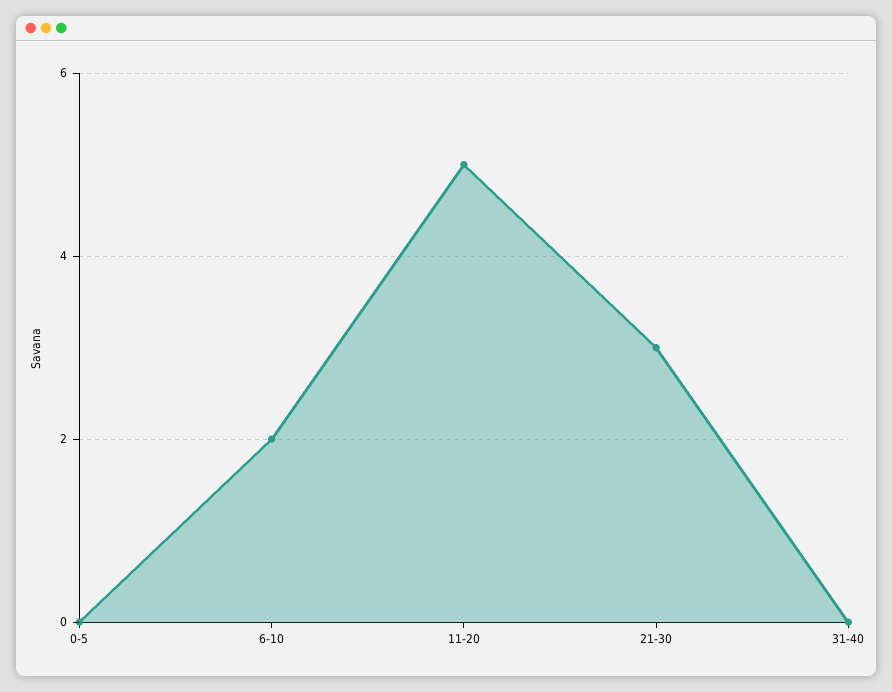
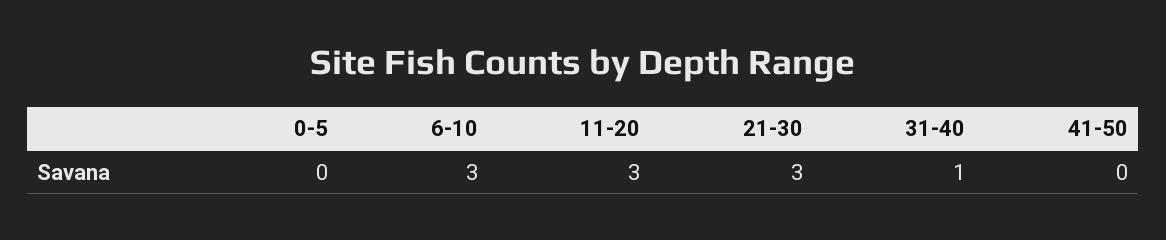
6-10: 2 -> 3
11-20: 5 -> 3
31-40: 0 -> 1
41-50: none -> 0

